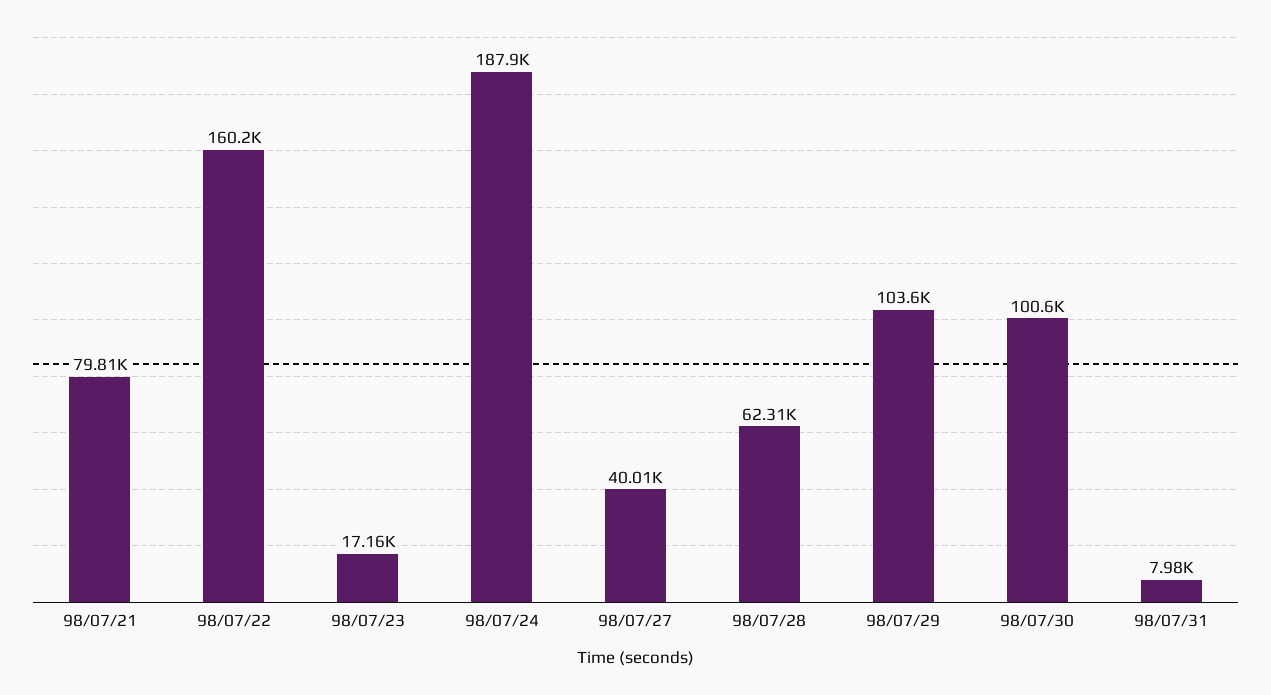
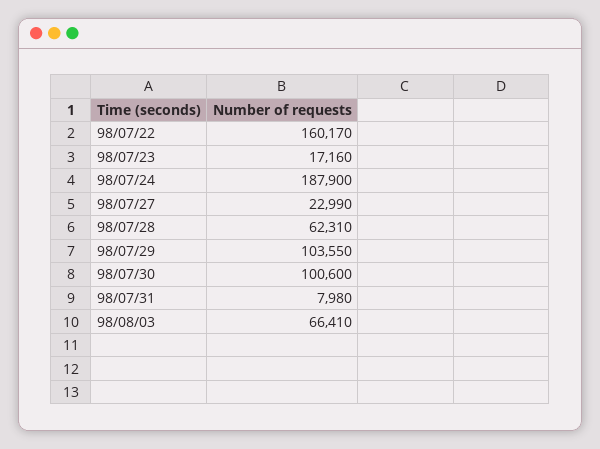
98/07/21: 79810 -> none
98/07/27: 40010 -> 22990
98/08/03: none -> 66410

